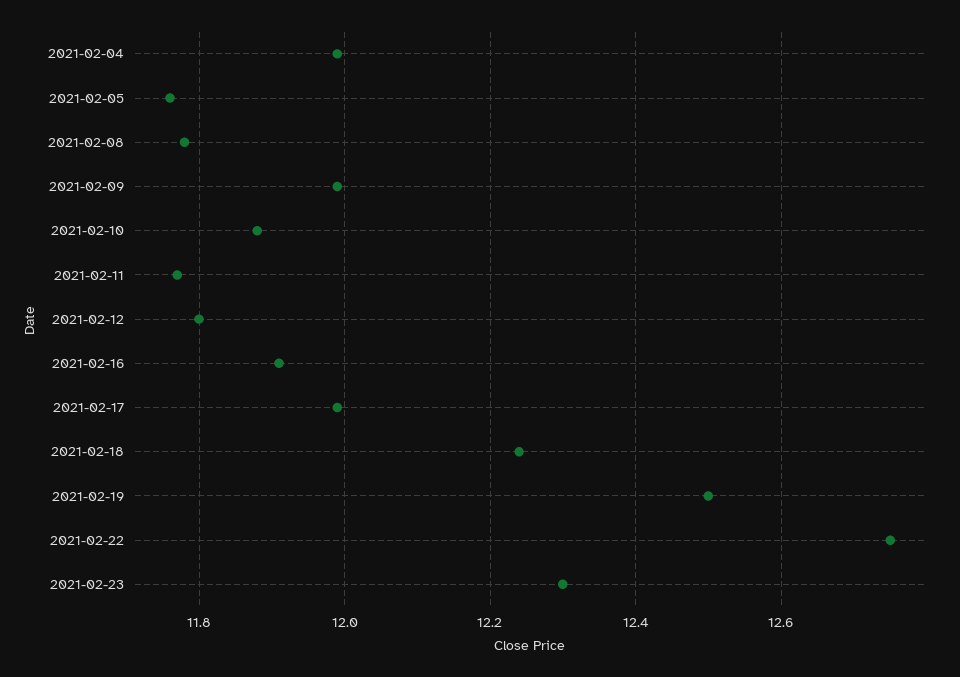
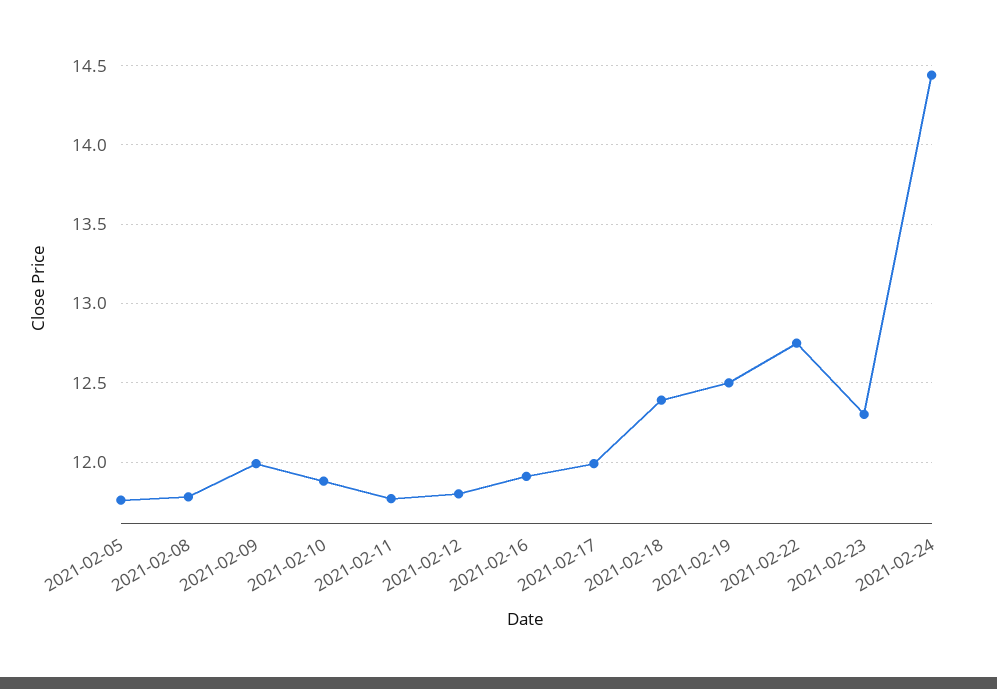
2021-02-04: 12 -> none
2021-02-18: 12.25 -> 12.4
2021-02-24: none -> 14.45

